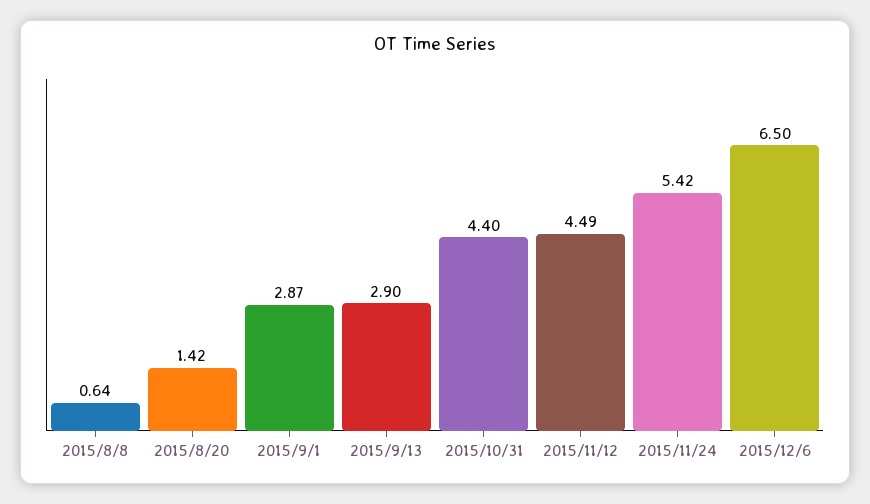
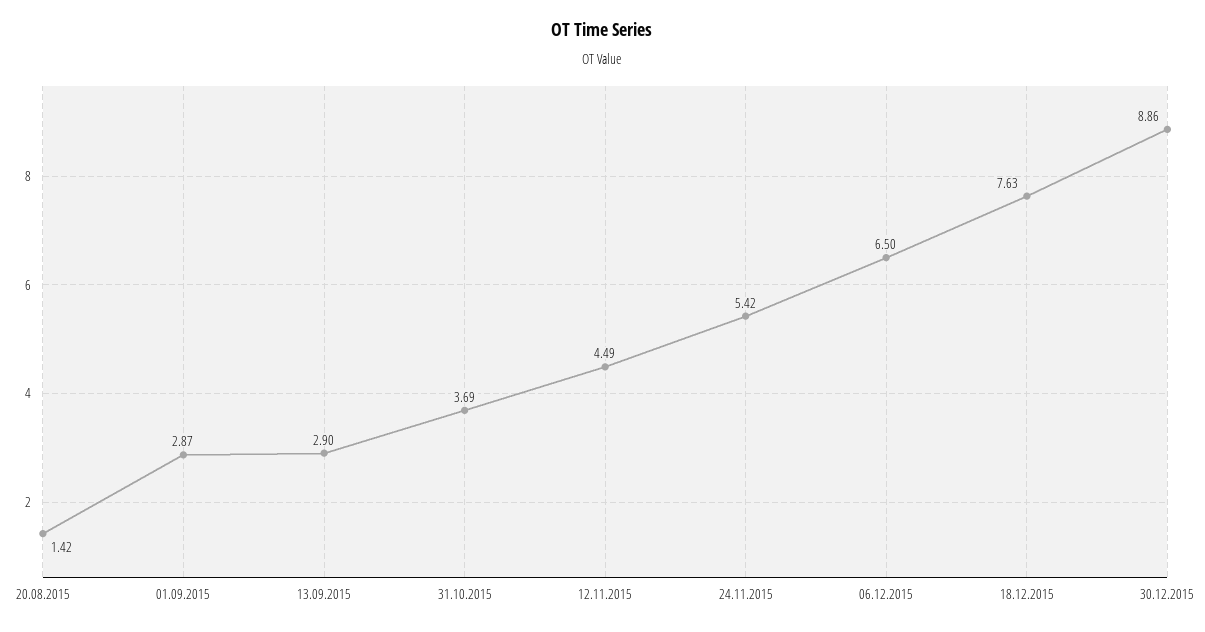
2015/8/8: 0.64 -> none
2015/10/31: 4.4 -> 3.69
18.12.2015: none -> 7.63
30.12.2015: none -> 8.86

